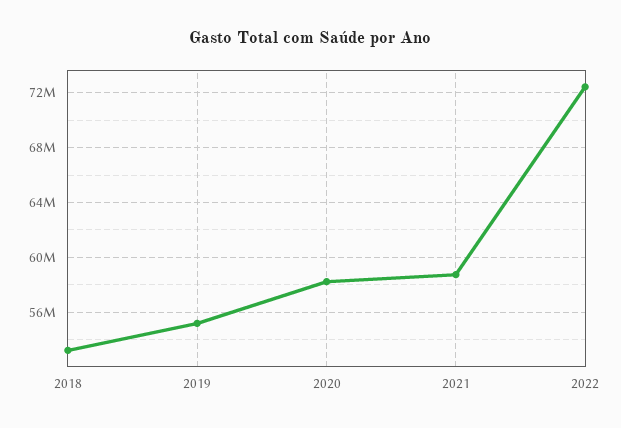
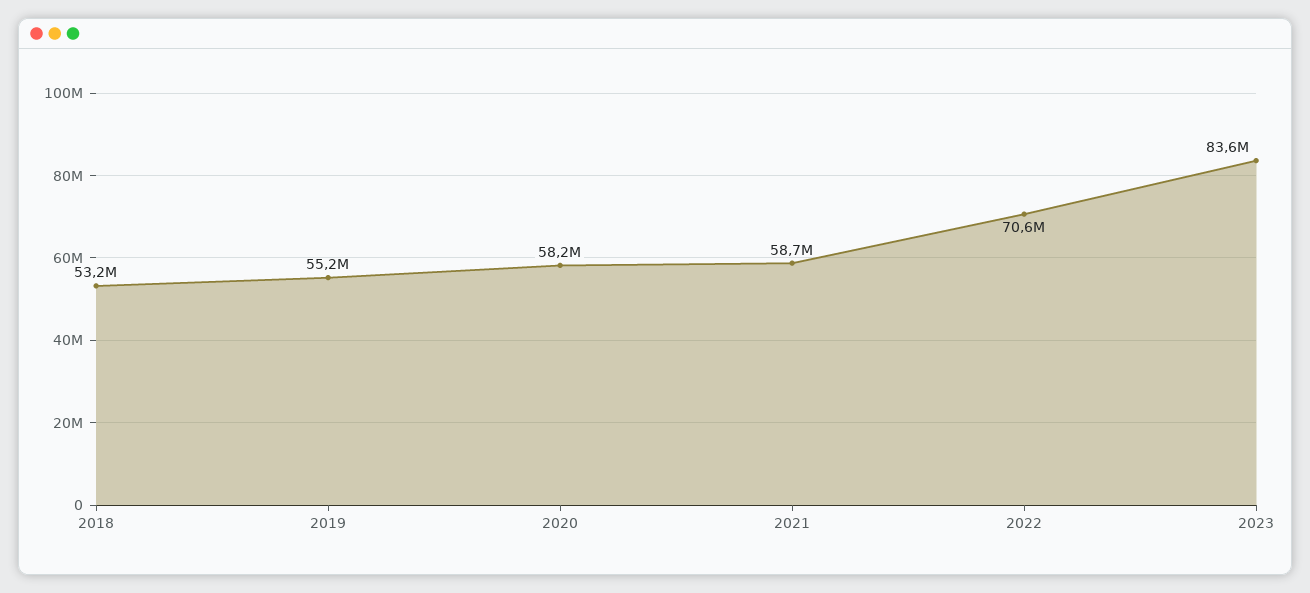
2022: 72500000 -> 70600000
2023: none -> 83600000

